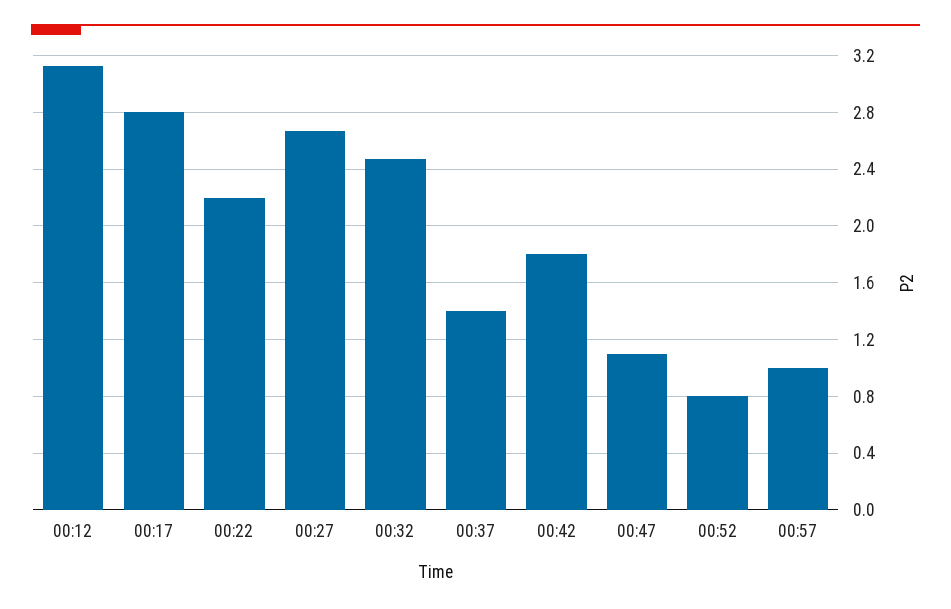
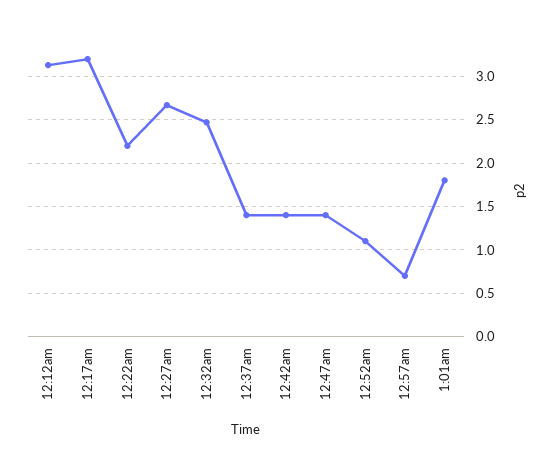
00:17: 2.8 -> 3.2
00:42: 1.8 -> 1.4
00:47: 1.1 -> 1.4
00:52: 0.8 -> 1.1
00:57: 1 -> 0.7
1:01am: none -> 1.8

